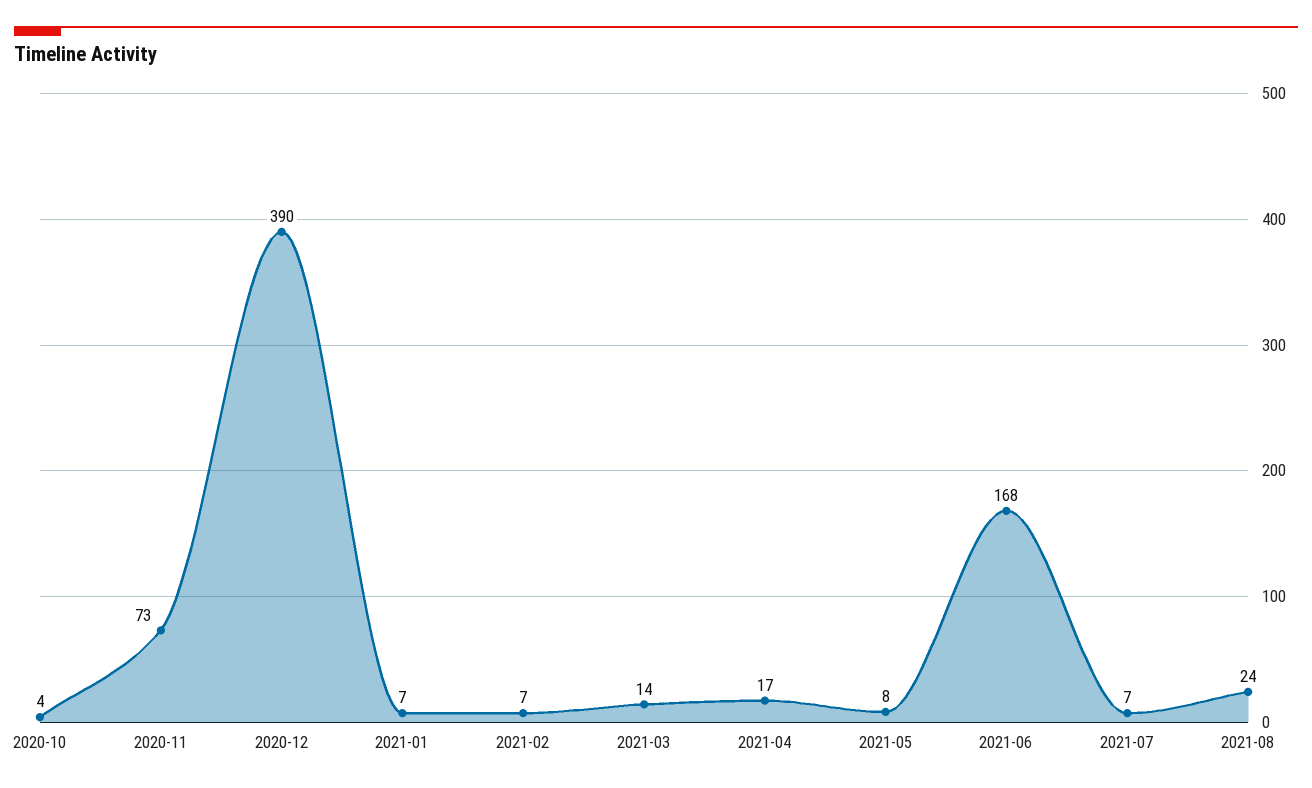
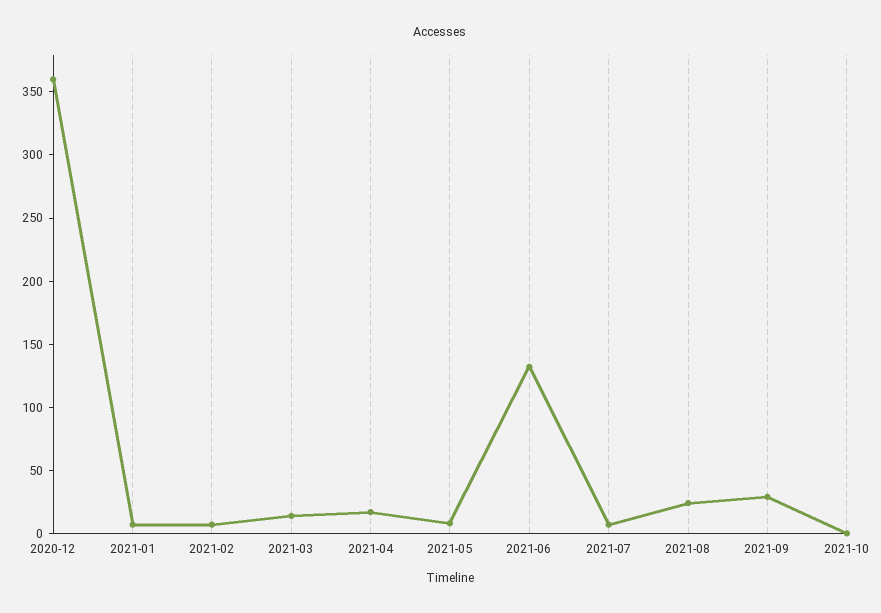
2020-10: 4 -> none
2020-11: 73 -> none
2020-12: 390 -> 360
2021-06: 168 -> 130
2021-09: none -> 30
2021-10: none -> 0

